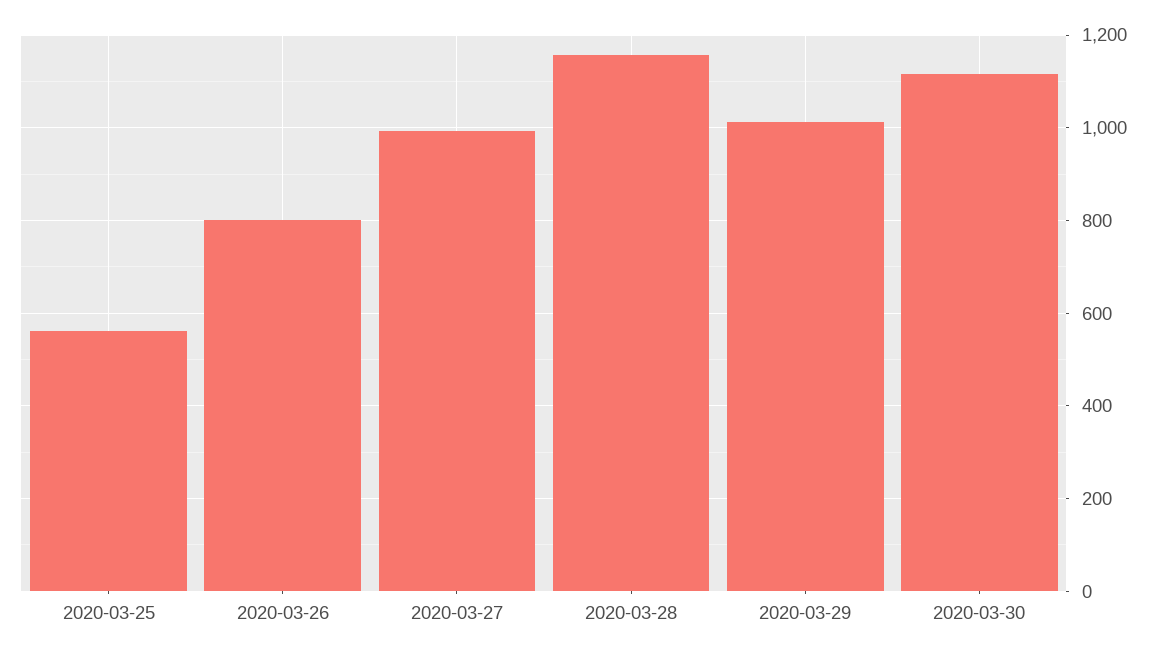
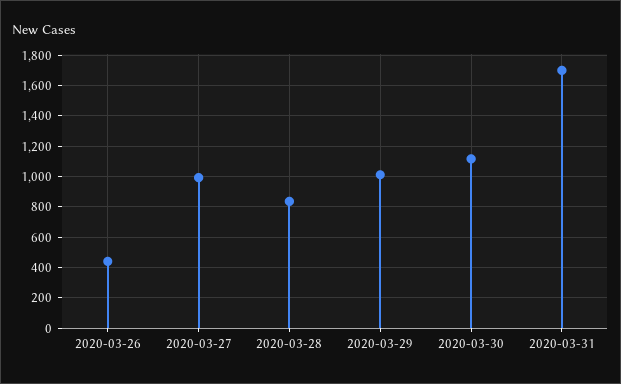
2020-03-25: 560 -> none
2020-03-26: 800 -> 450
2020-03-28: 1160 -> 850
2020-03-31: none -> 1700

